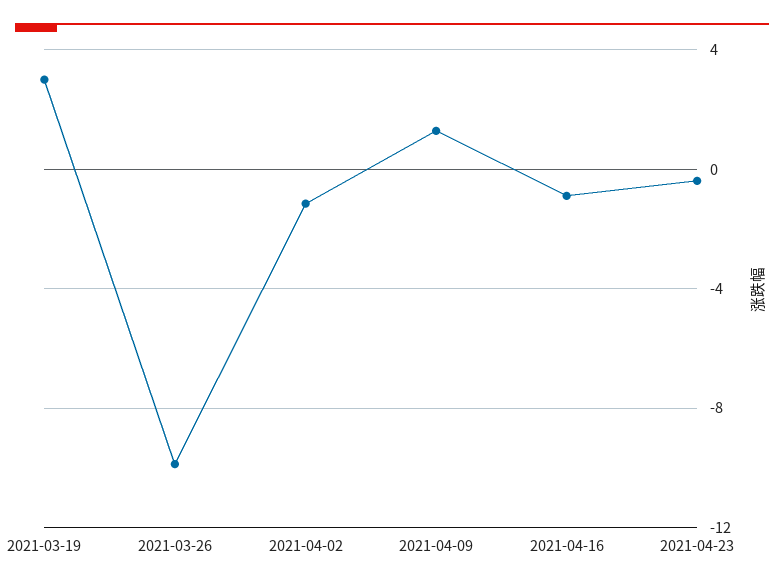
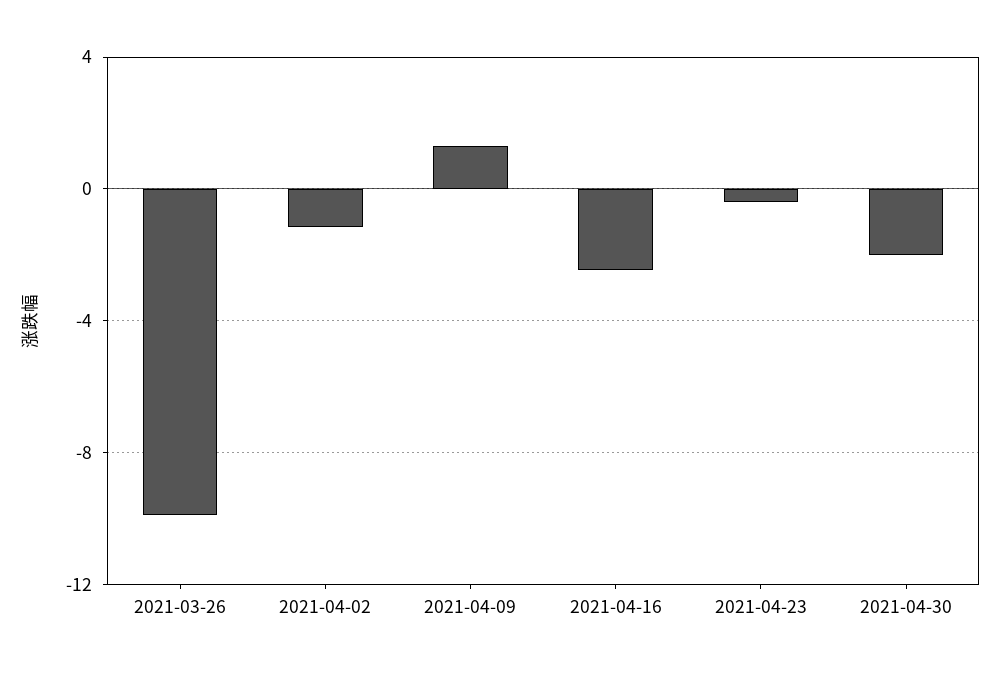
2021-03-19: 3 -> none
2021-04-16: -1 -> -2.5
2021-04-30: none -> -2

